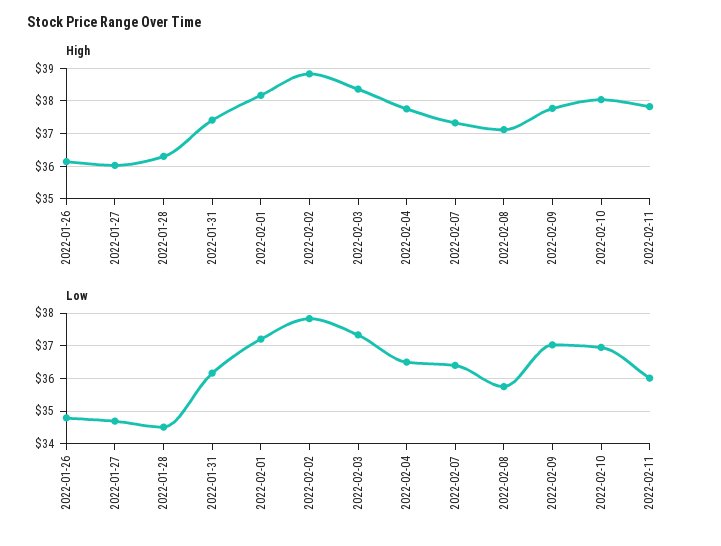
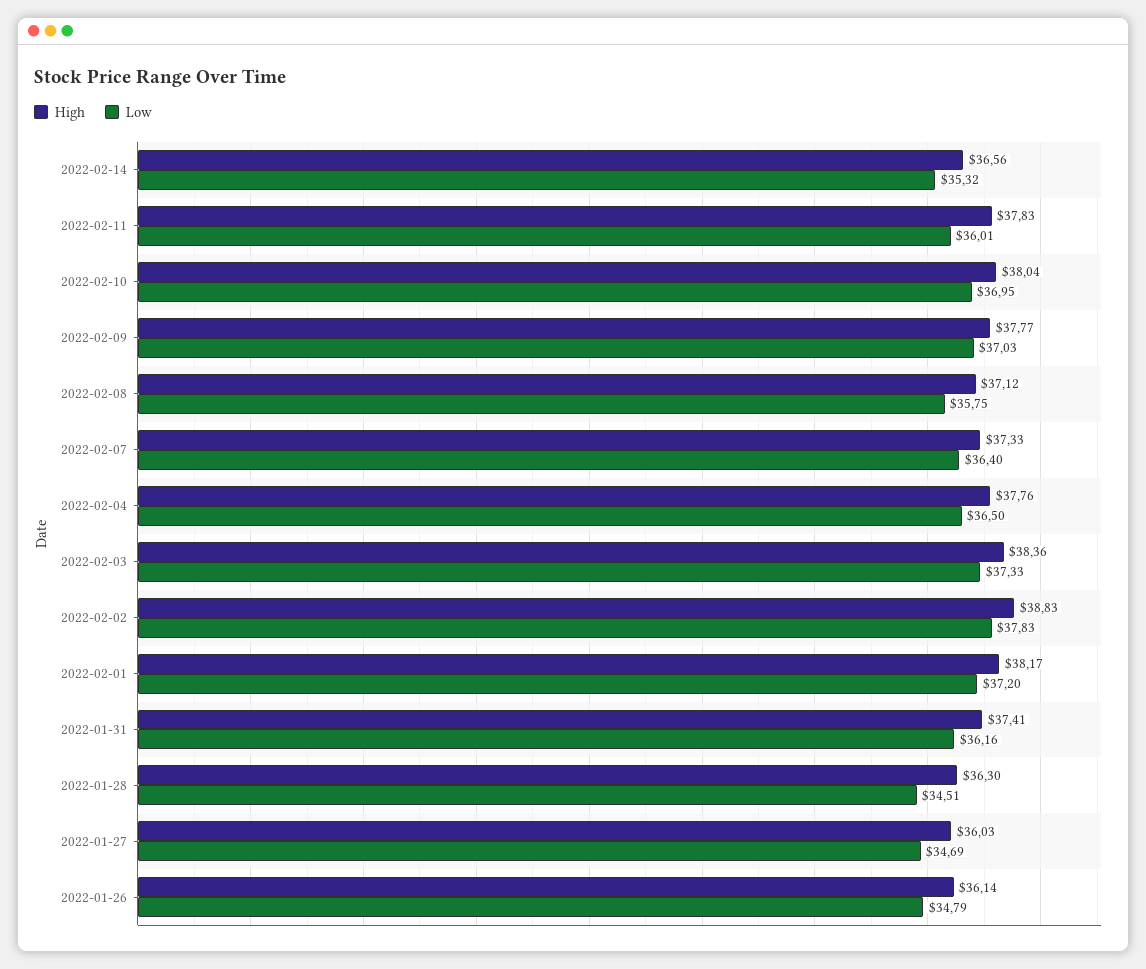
High, 2022-02-14: none -> 36.56
Low, 2022-02-14: none -> 35.32

